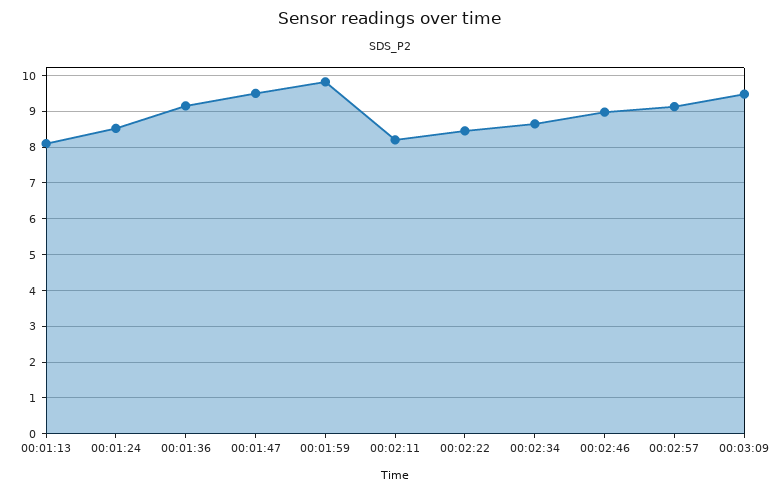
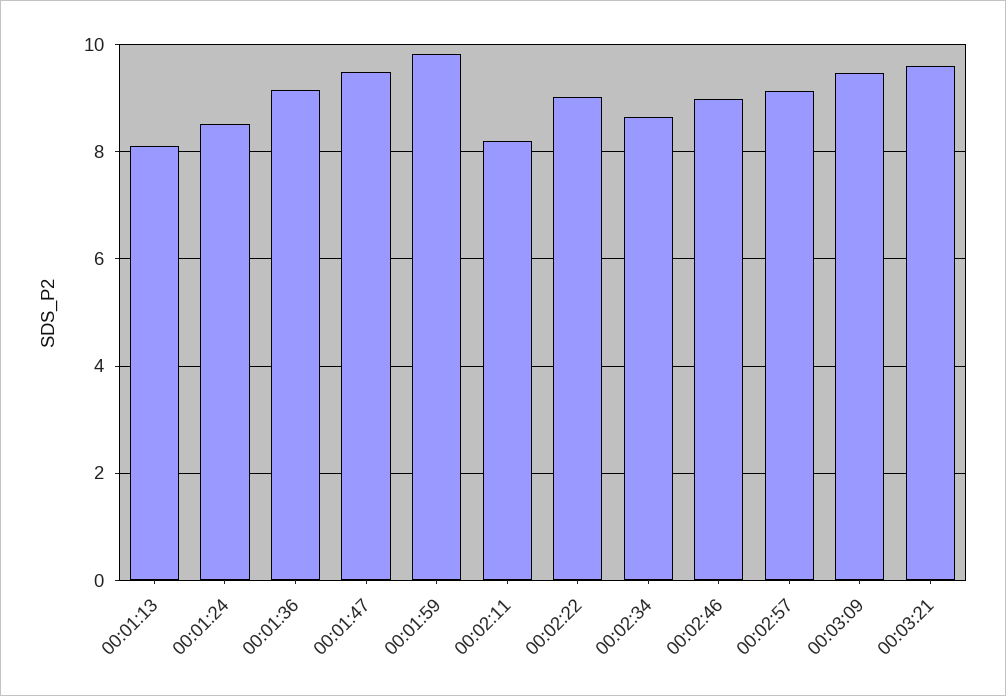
00:02:22: 8.4 -> 9
00:03:21: none -> 9.6

